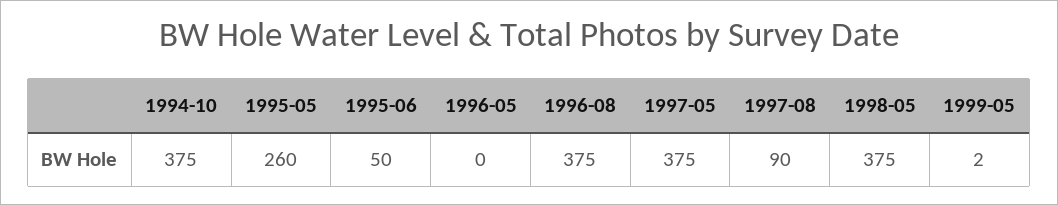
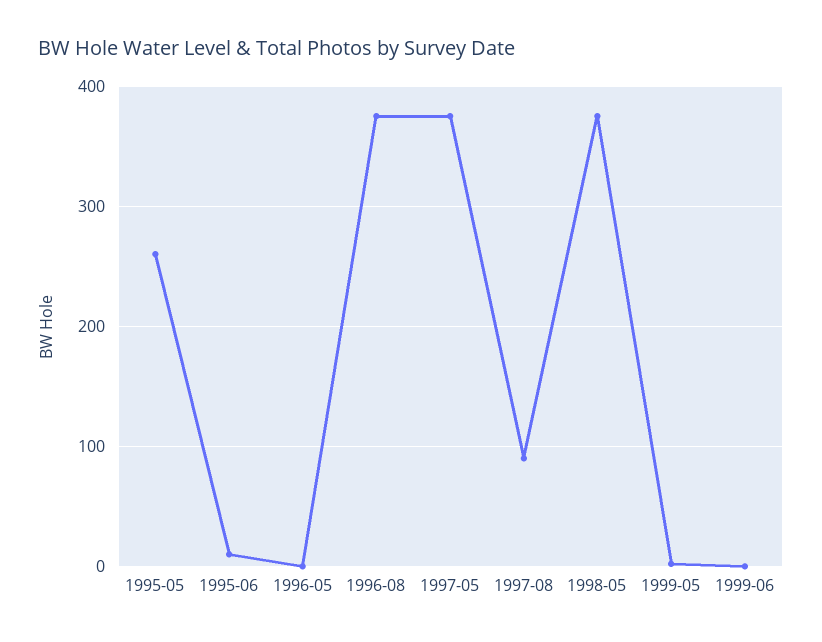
1994-10: 375 -> none
1995-06: 50 -> 10
1999-06: none -> 0

